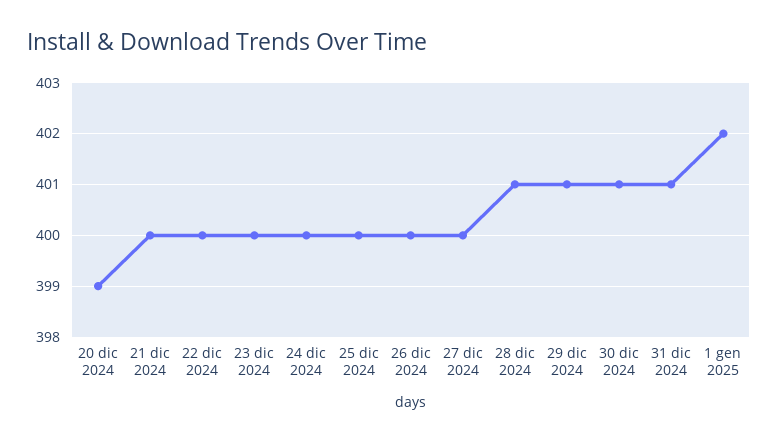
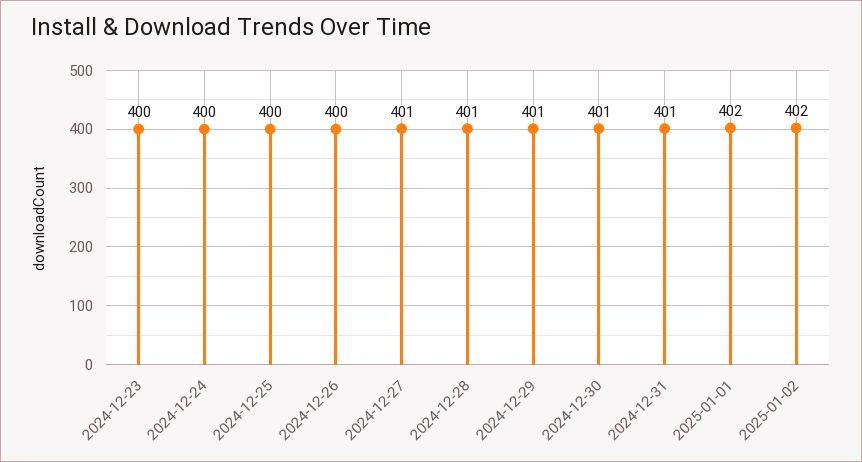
20 dic 2024: 399 -> none
21 dic 2024: 400 -> none
22 dic 2024: 400 -> none
27 dic 2024: 400 -> 401
2025-01-02: none -> 402

